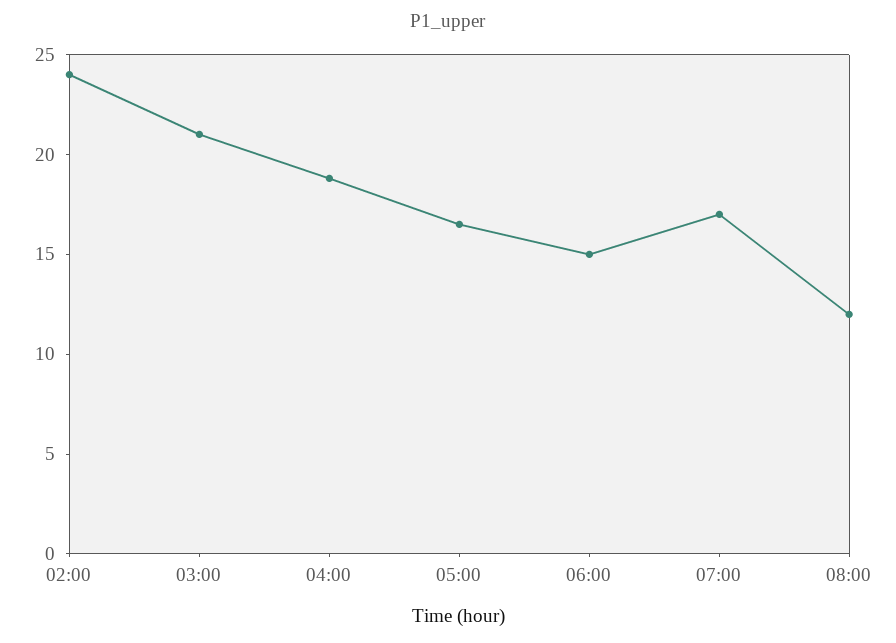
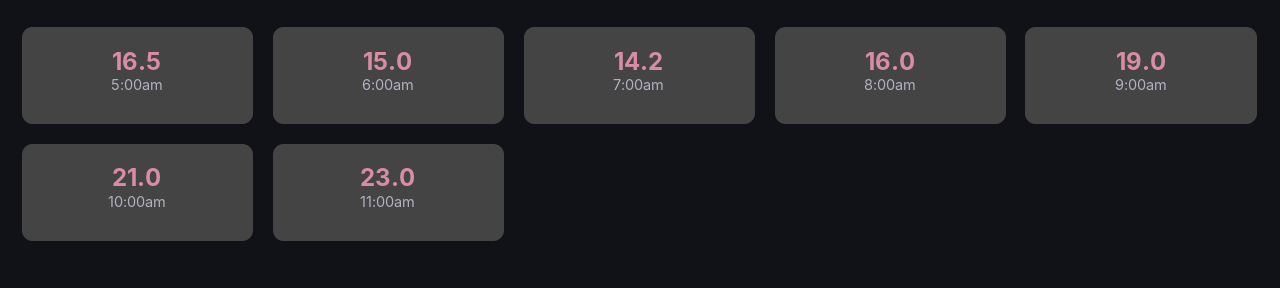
02:00: 24 -> none
03:00: 21 -> none
04:00: 19 -> none
07:00: 17 -> 14.2
08:00: 12 -> 16
9:00am: none -> 19
10:00am: none -> 21
11:00am: none -> 23

